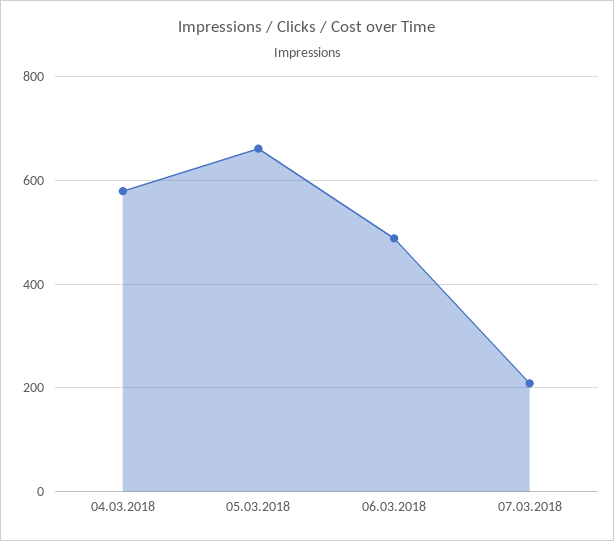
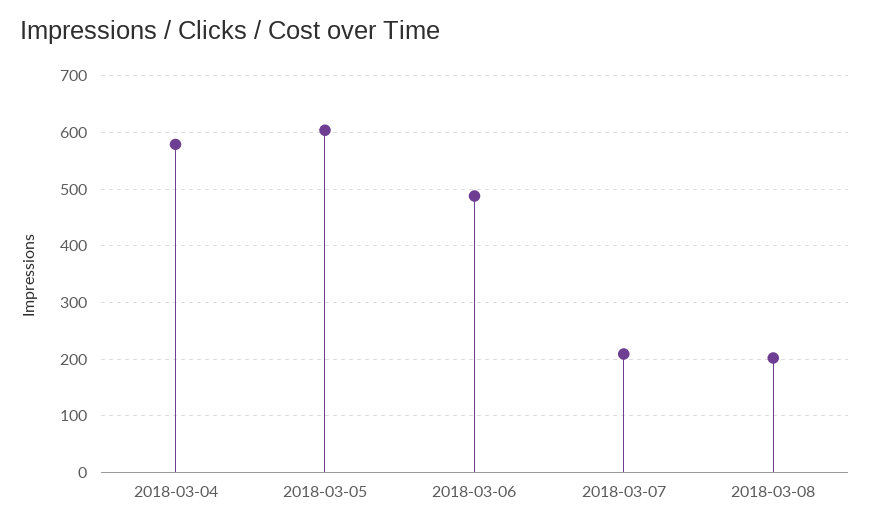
05.03.2018: 660 -> 600
2018-03-08: none -> 200

